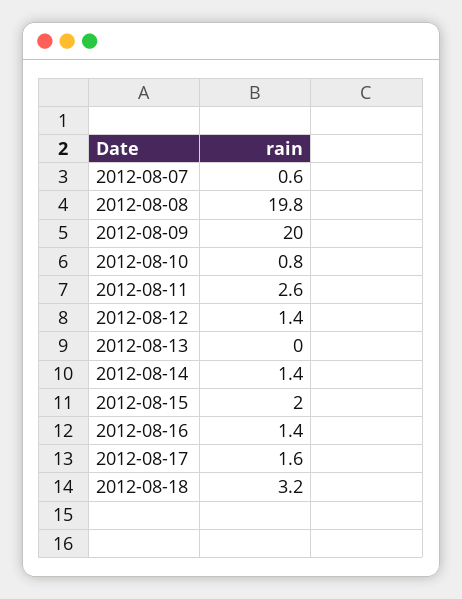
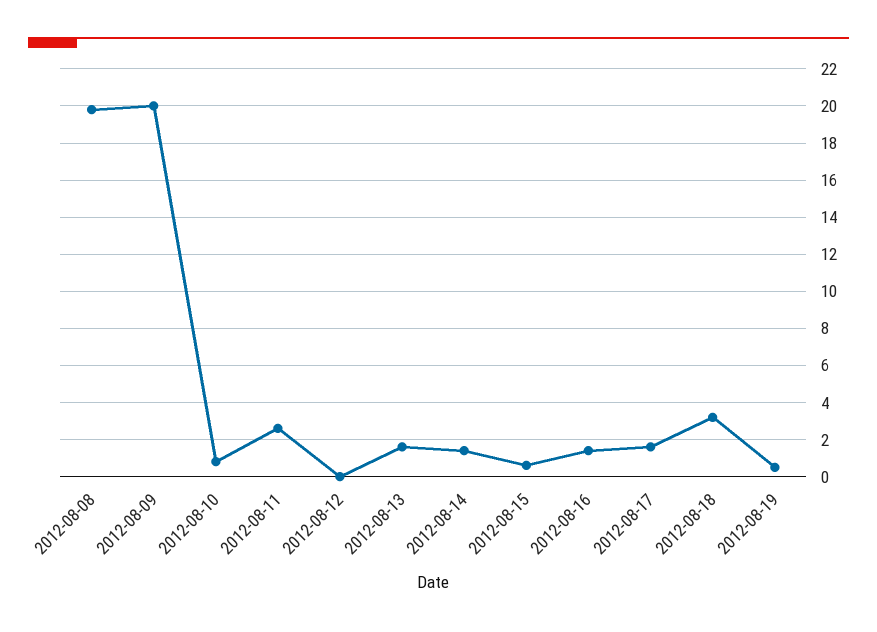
2012-08-07: 0.6 -> none
2012-08-12: 1.4 -> 0
2012-08-13: 0 -> 1.5
2012-08-15: 2 -> 0.5
2012-08-19: none -> 0.5

